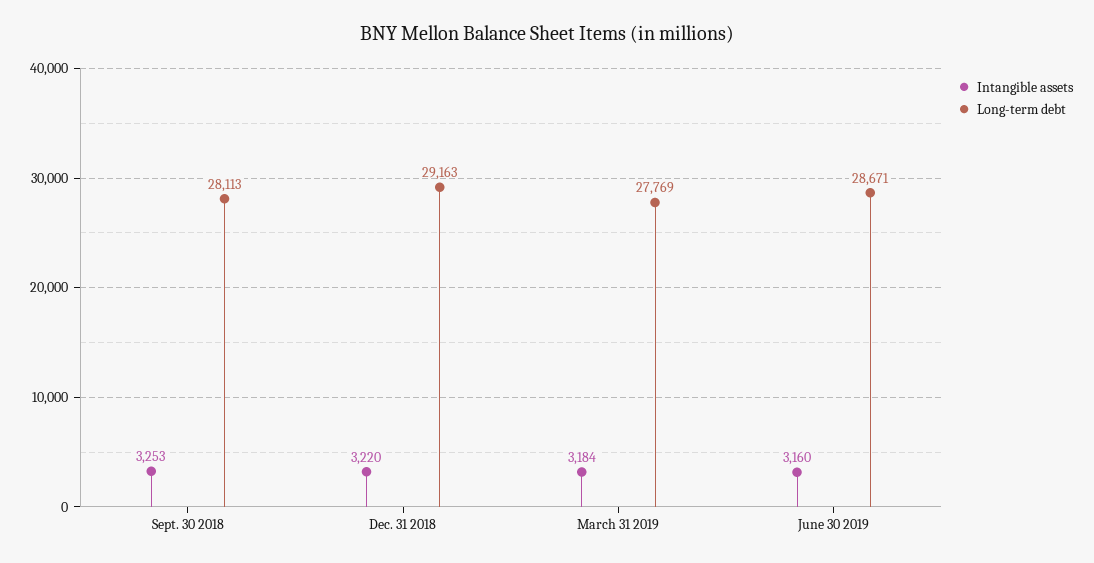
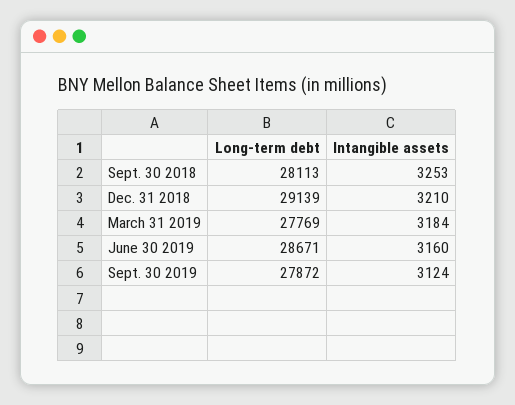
Intangible assets, Dec. 31 2018: 3220 -> 3210
Long-term debt, Dec. 31 2018: 29163 -> 29139
Long-term debt, Sept. 30 2019: none -> 27872
Intangible assets, Sept. 30 2019: none -> 3124

